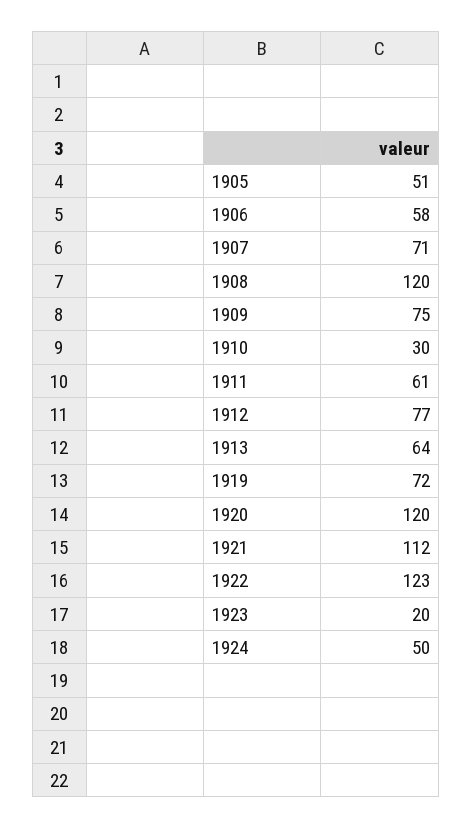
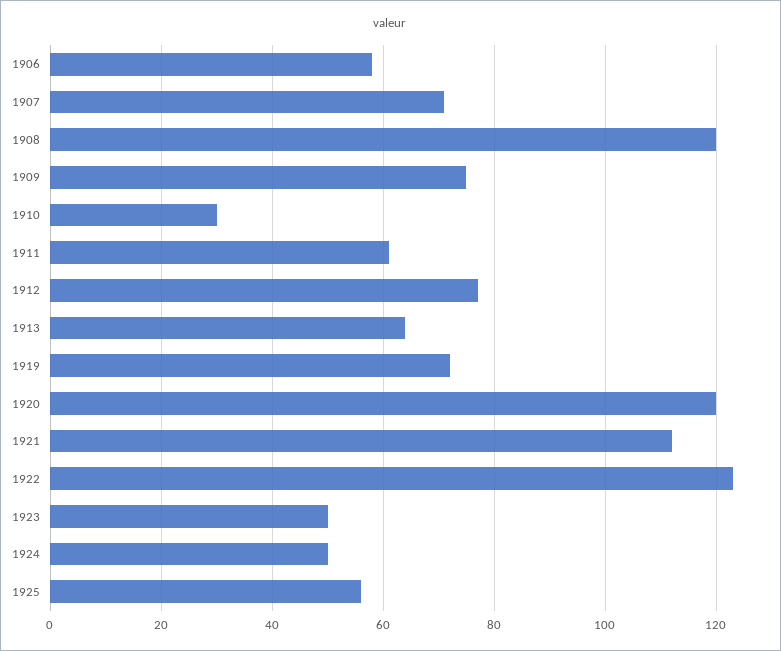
1905: 51 -> none
1923: 20 -> 50
1925: none -> 55

